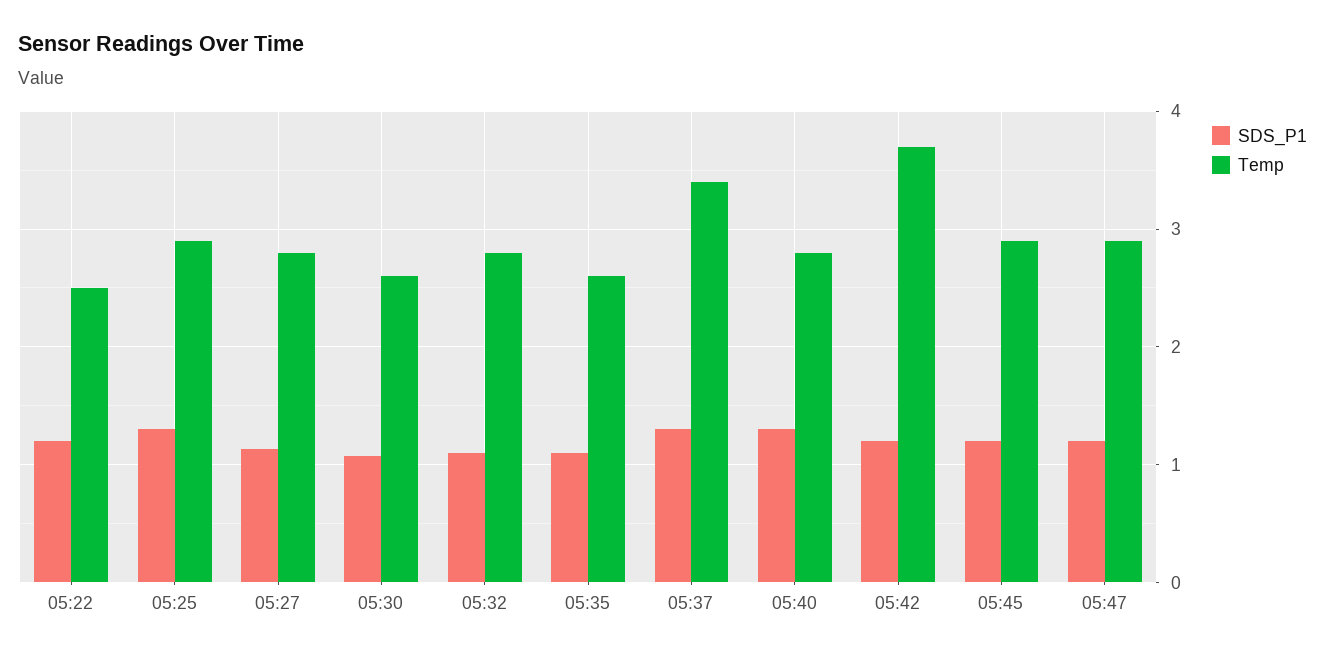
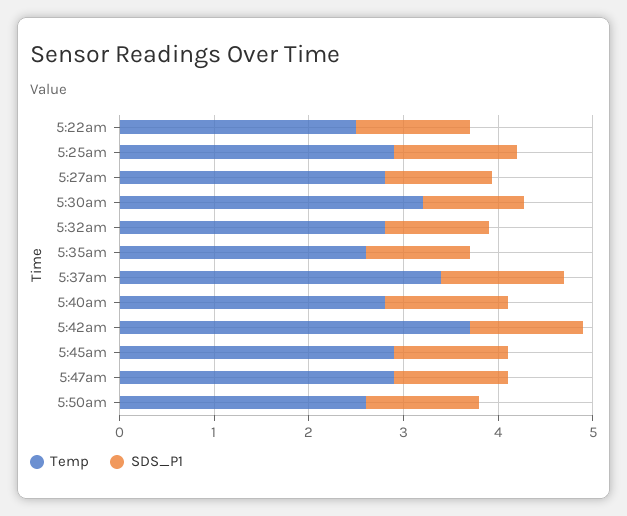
Temp, 05:30: 2.6 -> 3.2
Temp, 5:50am: none -> 2.6
SDS_P1, 5:50am: none -> 1.2

